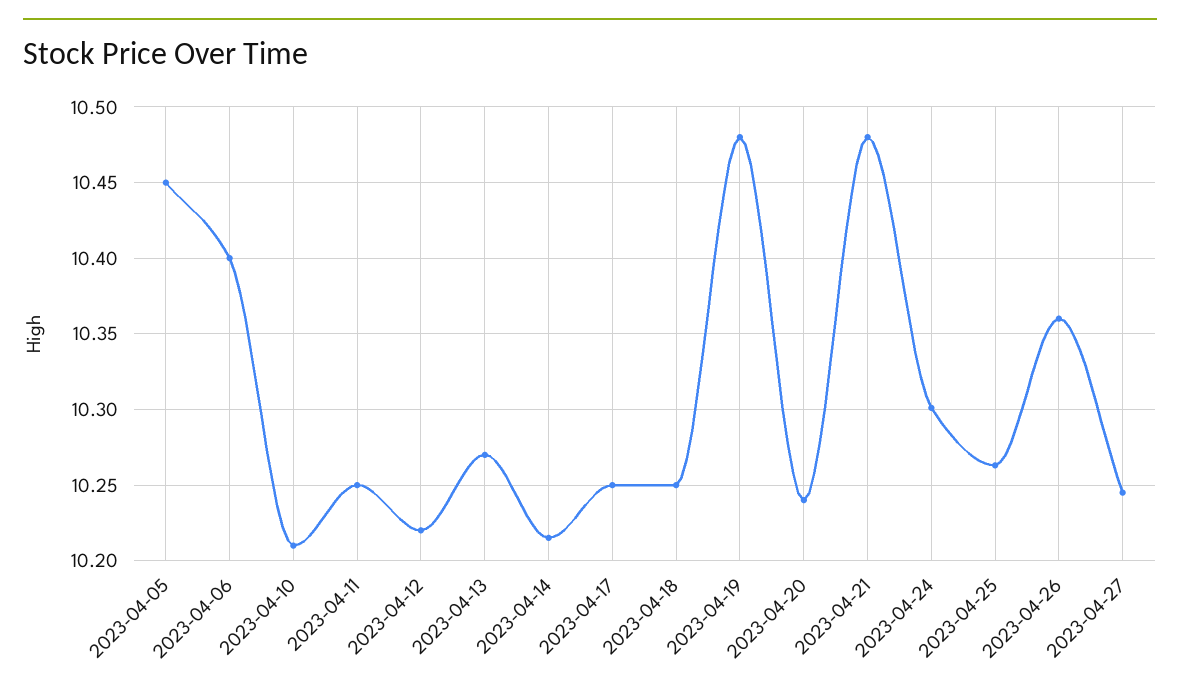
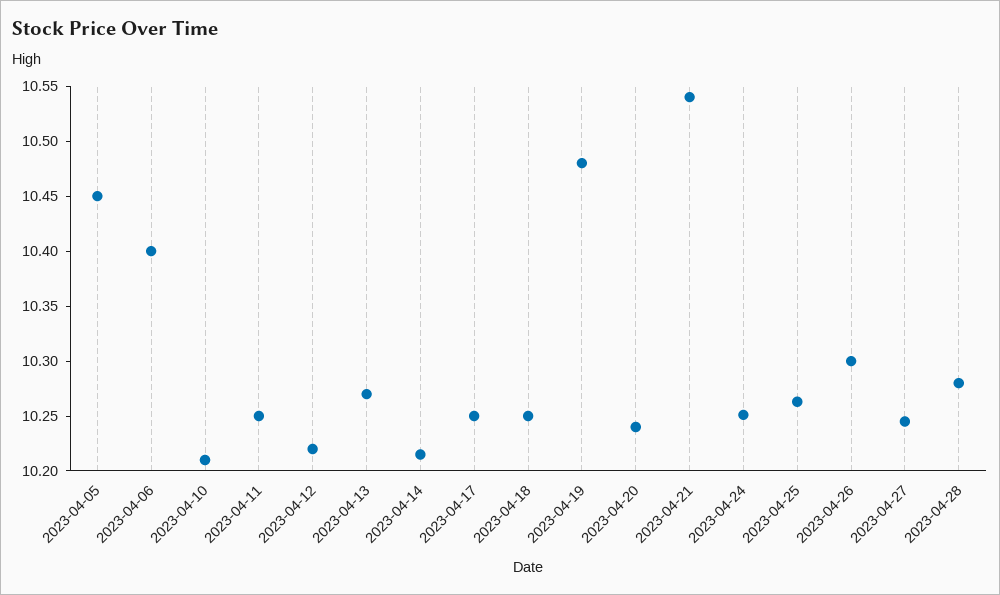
2023-04-21: 10.48 -> 10.54
2023-04-24: 10.3 -> 10.25
2023-04-26: 10.36 -> 10.3
2023-04-28: none -> 10.28

